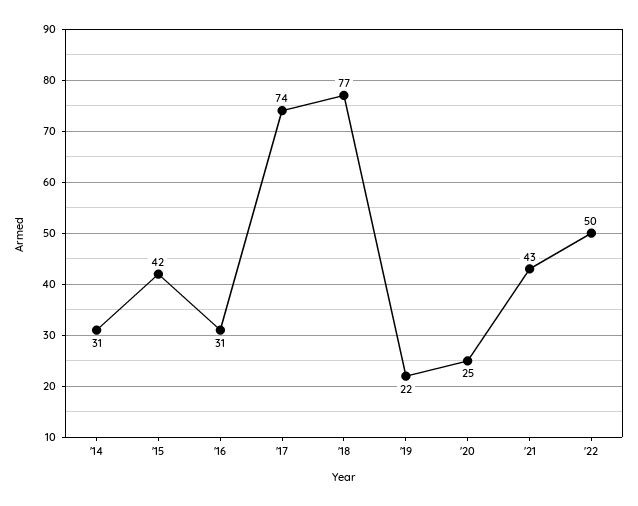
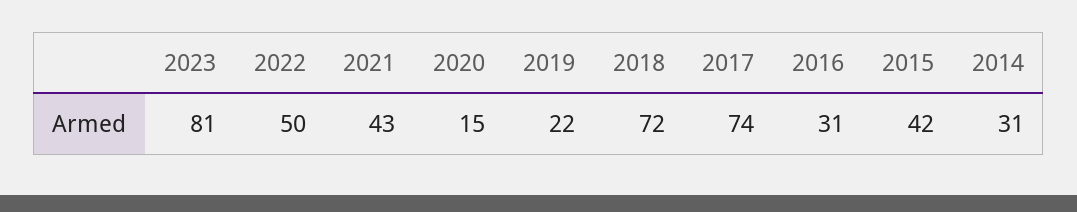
'18: 77 -> 72
'20: 25 -> 15
2023: none -> 81

